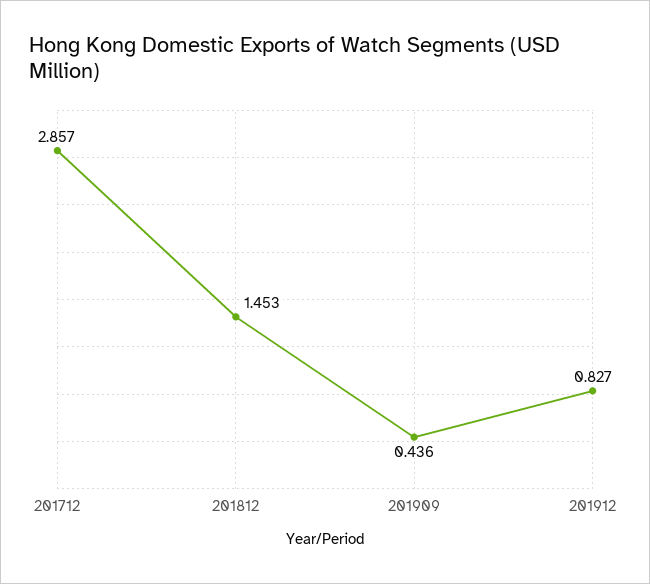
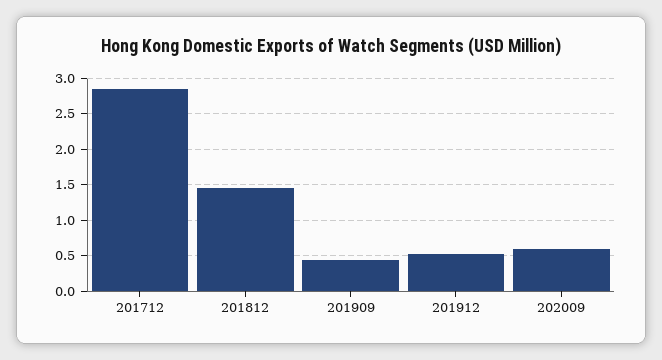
201912: 0.827 -> 0.5
202009: none -> 0.6

